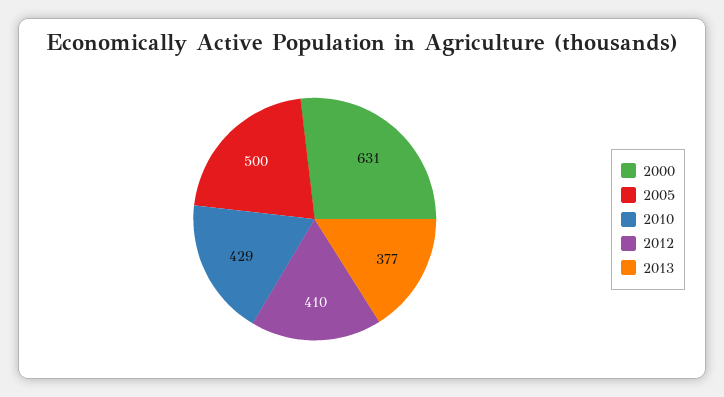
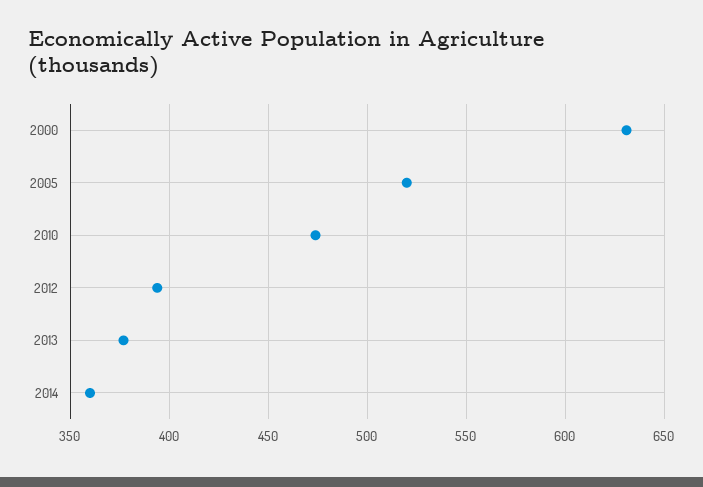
2005: 500 -> 520
2010: 429 -> 475
2012: 410 -> 395
2014: none -> 360

